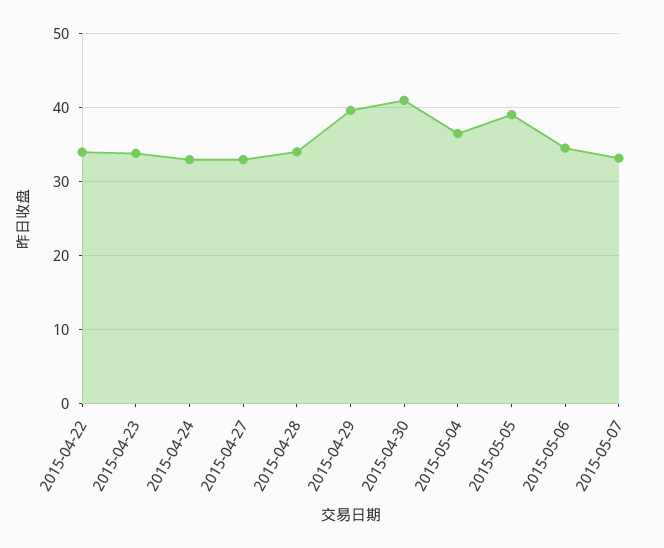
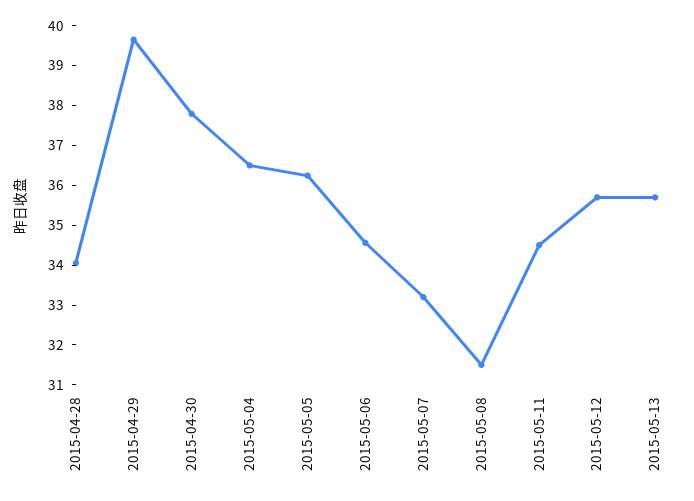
2015-04-22: 34 -> none
2015-04-23: 34 -> none
2015-04-24: 33 -> none
2015-04-27: 33 -> none
2015-04-30: 41 -> 37.75
2015-05-05: 39 -> 36.25
2015-05-08: none -> 31.5
2015-05-11: none -> 34.5
2015-05-12: none -> 35.75
2015-05-13: none -> 35.75

